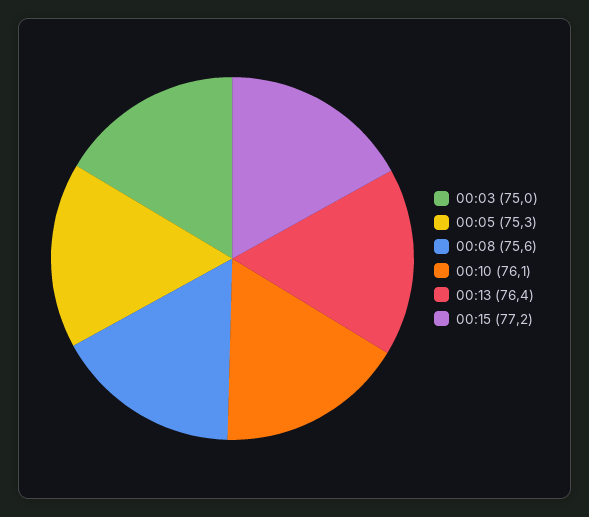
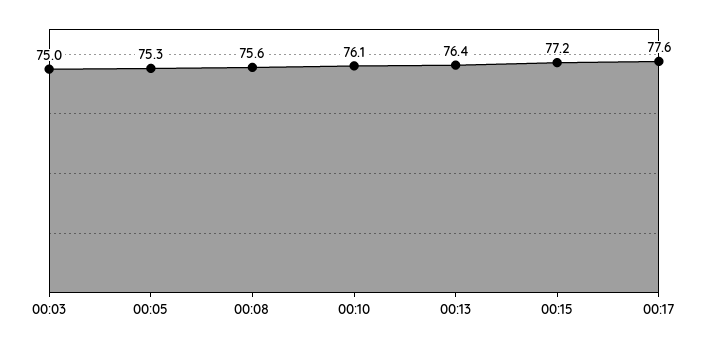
00:17: none -> 77.6

